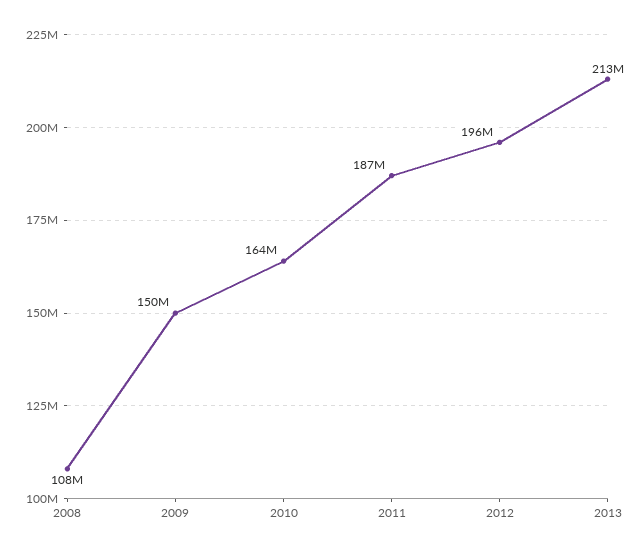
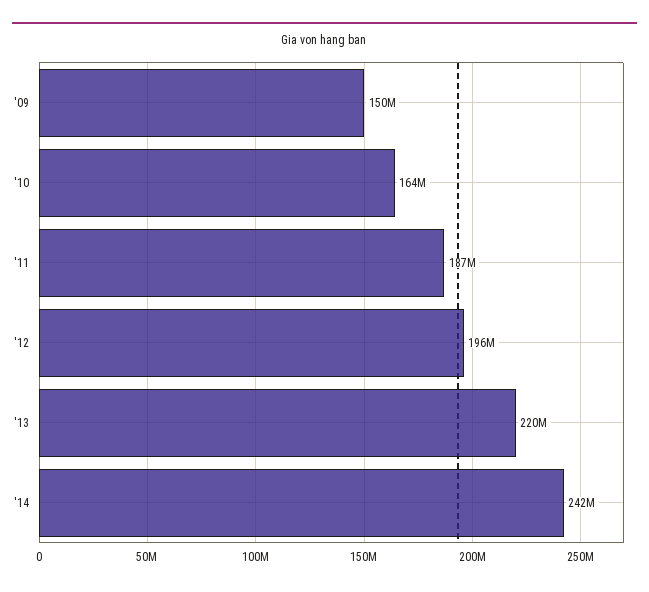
2008: 108000000 -> none
2013: 213000000 -> 220000000
'14: none -> 242000000

